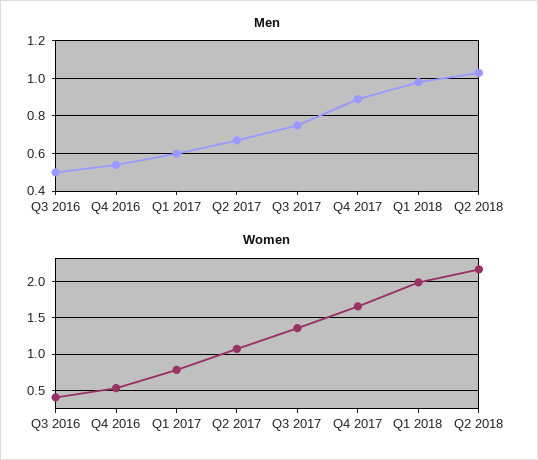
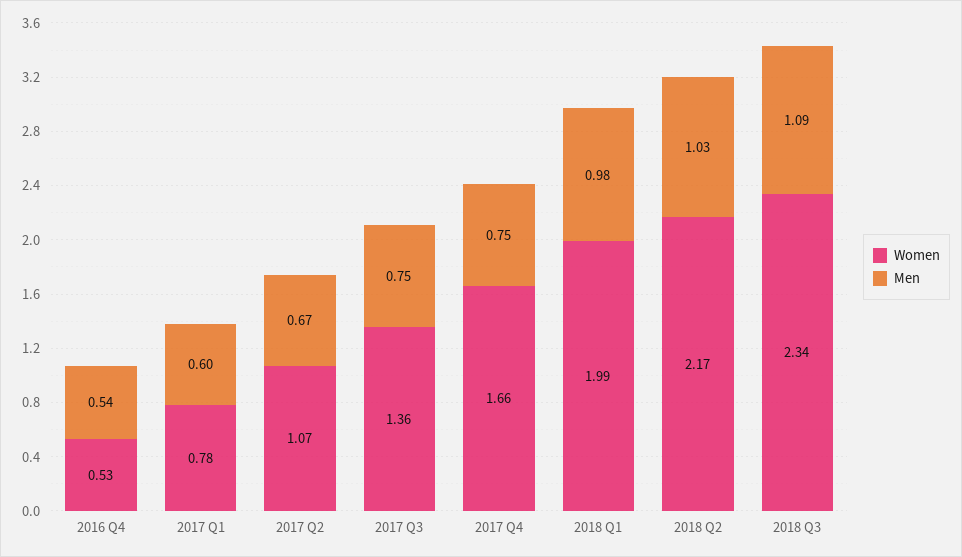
Men, Q3 2016: 0.5 -> none
Men, Q4 2017: 0.9 -> 0.75
Women, Q3 2016: 0.4 -> none
Women, 2018 Q3: none -> 2.34
Men, 2018 Q3: none -> 1.09

